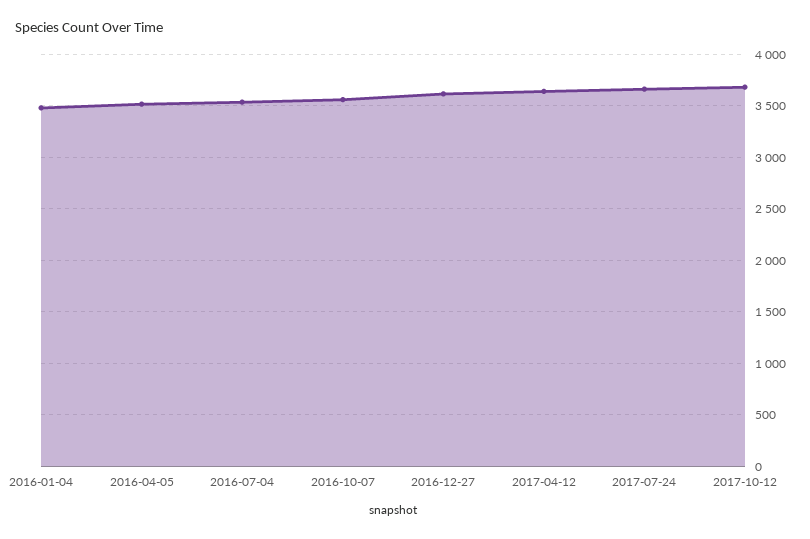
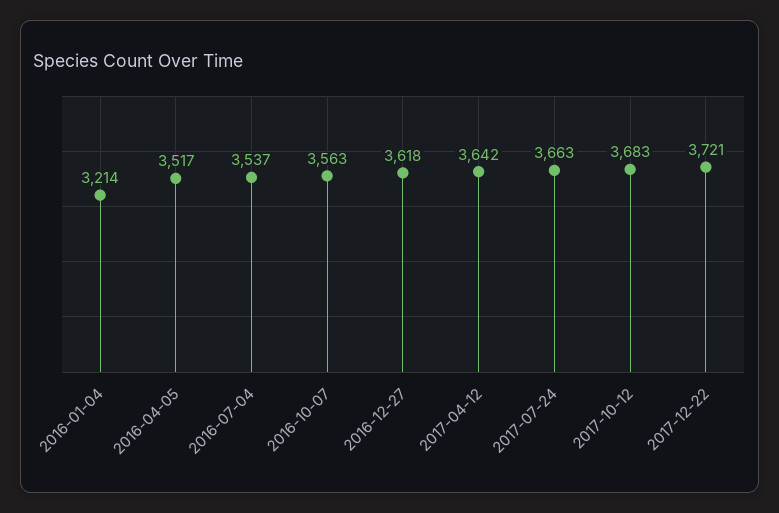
2016-01-04: 3500 -> 3214
2017-12-22: none -> 3721

